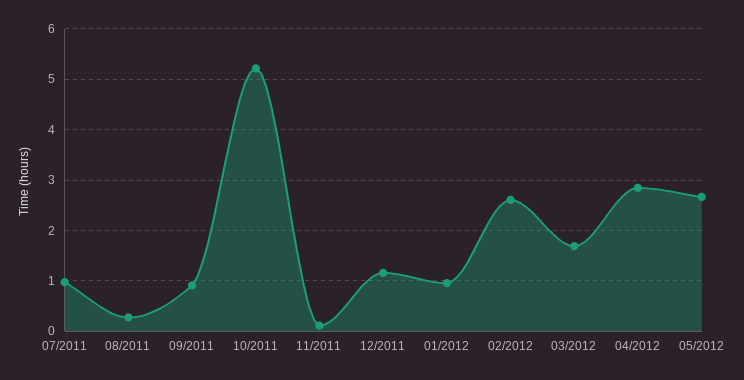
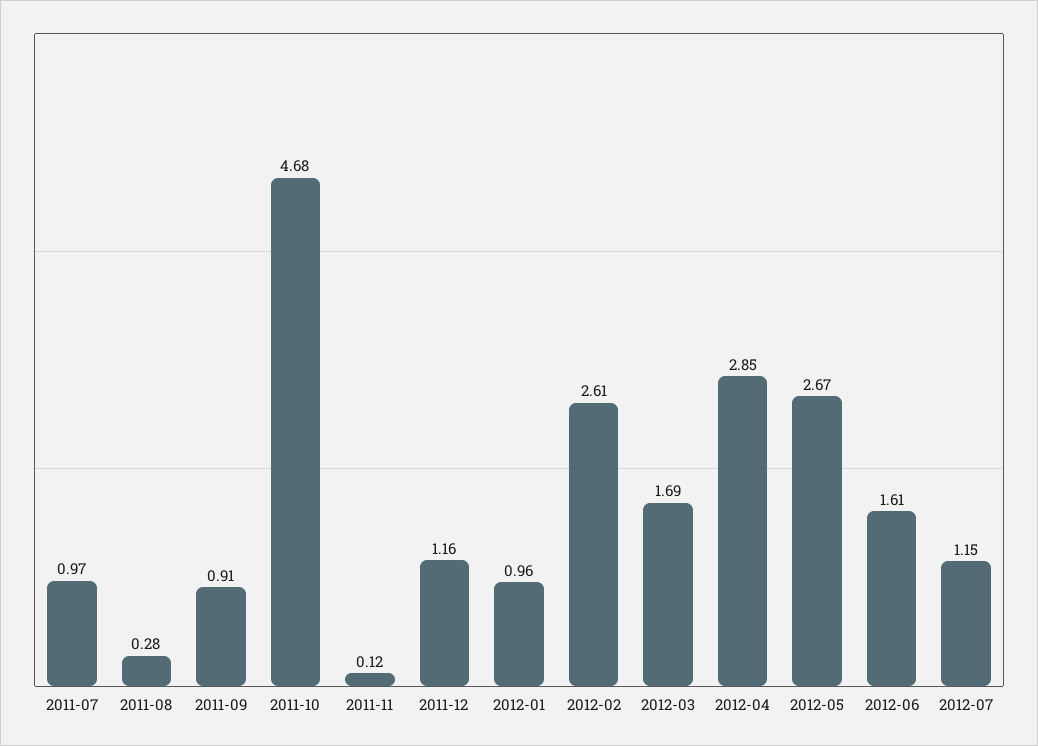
10/2011: 5.2 -> 4.68
2012-06: none -> 1.61
2012-07: none -> 1.15

